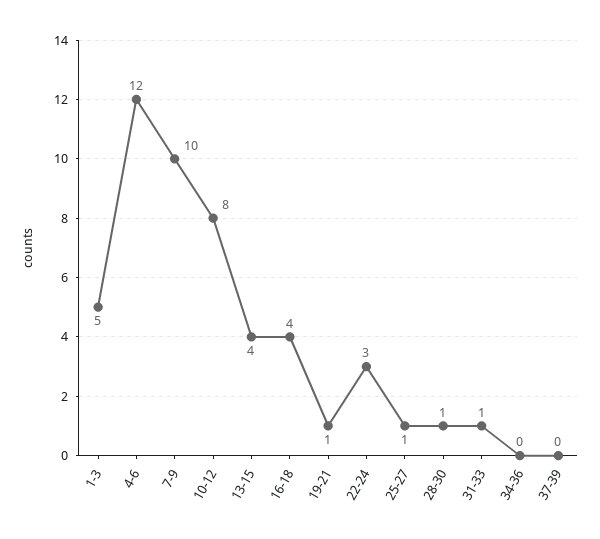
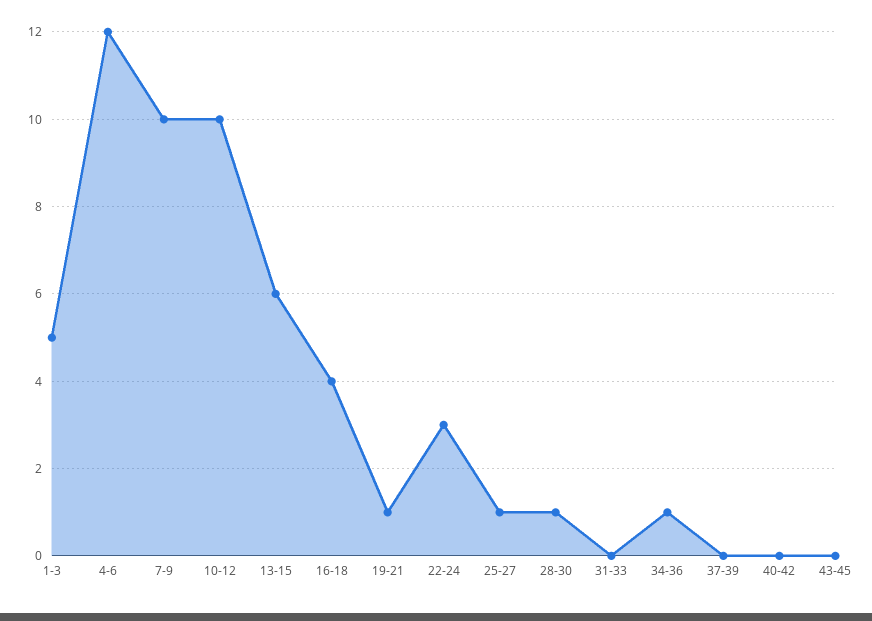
10-12: 8 -> 10
13-15: 4 -> 6
31-33: 1 -> 0
34-36: 0 -> 1
40-42: none -> 0
43-45: none -> 0

